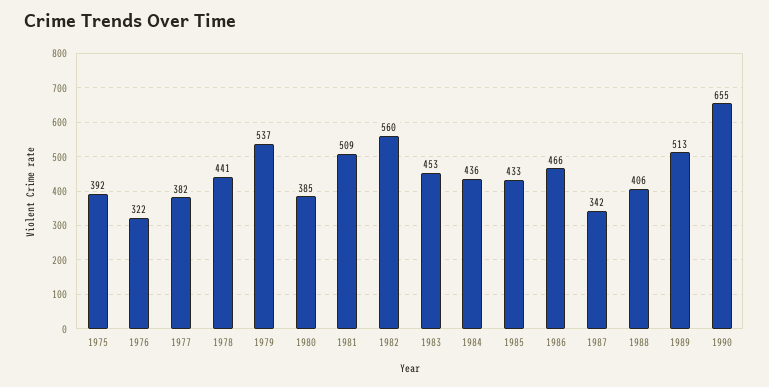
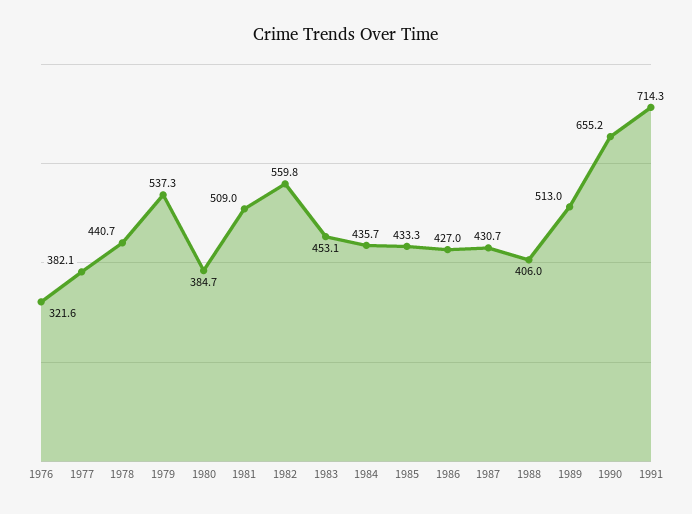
1975: 392 -> none
1986: 466 -> 427
1987: 342 -> 430.7
1991: none -> 714.3

